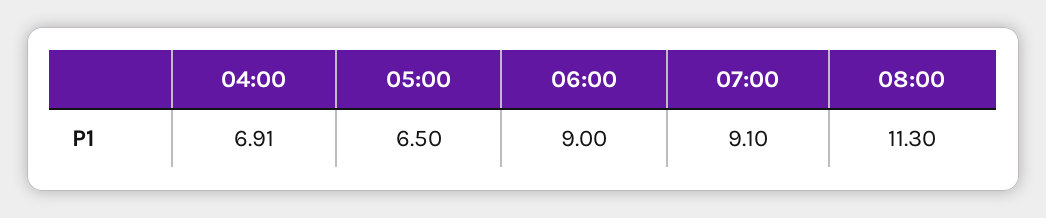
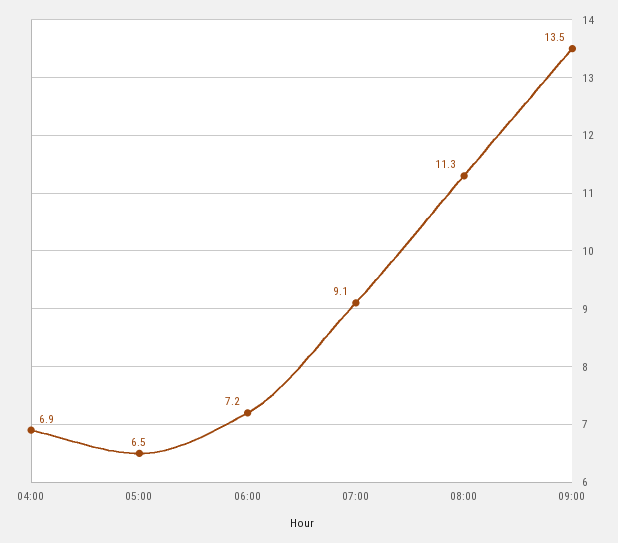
06:00: 9 -> 7.2
09:00: none -> 13.5

